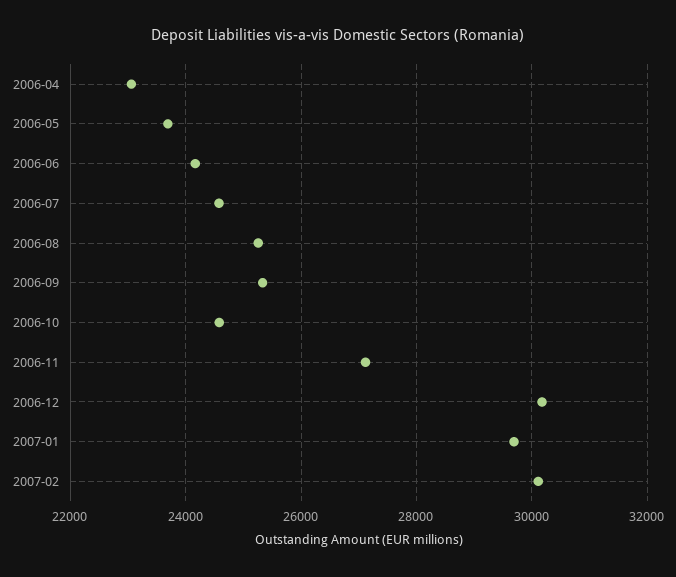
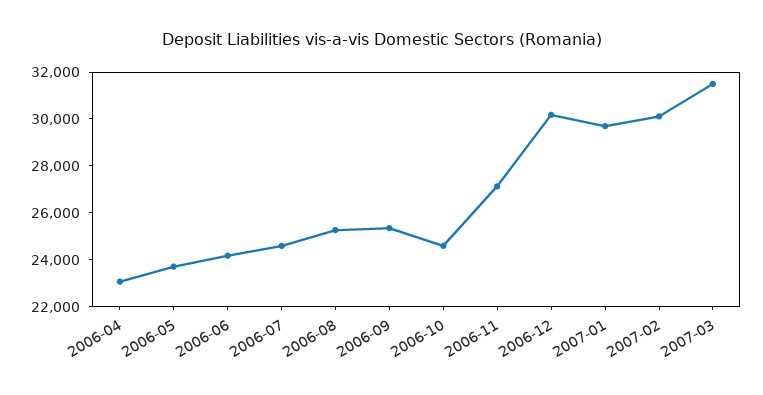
2007-03: none -> 31500

